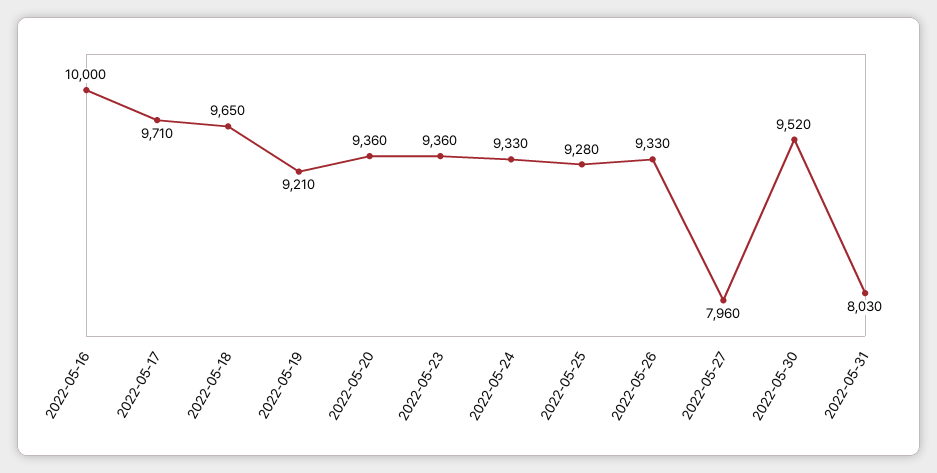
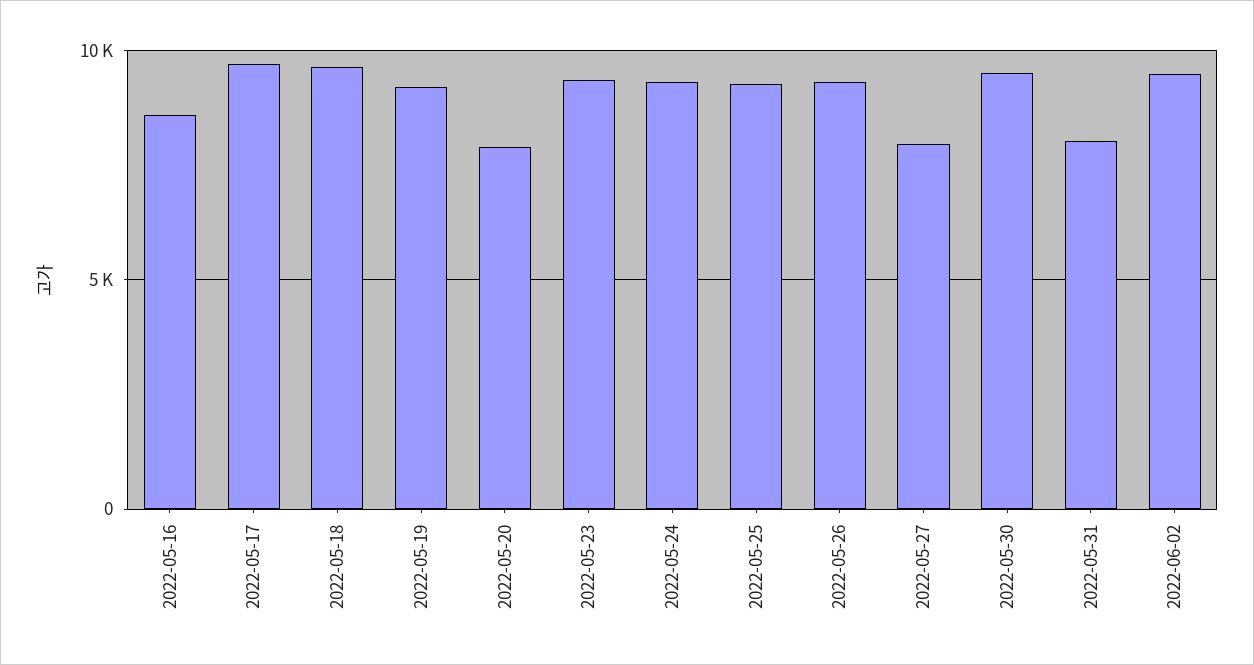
2022-05-16: 10000 -> 8500
2022-05-20: 9360 -> 8000
2022-06-02: none -> 9500

